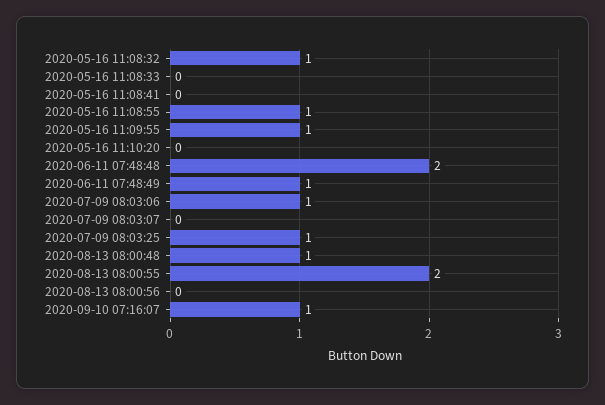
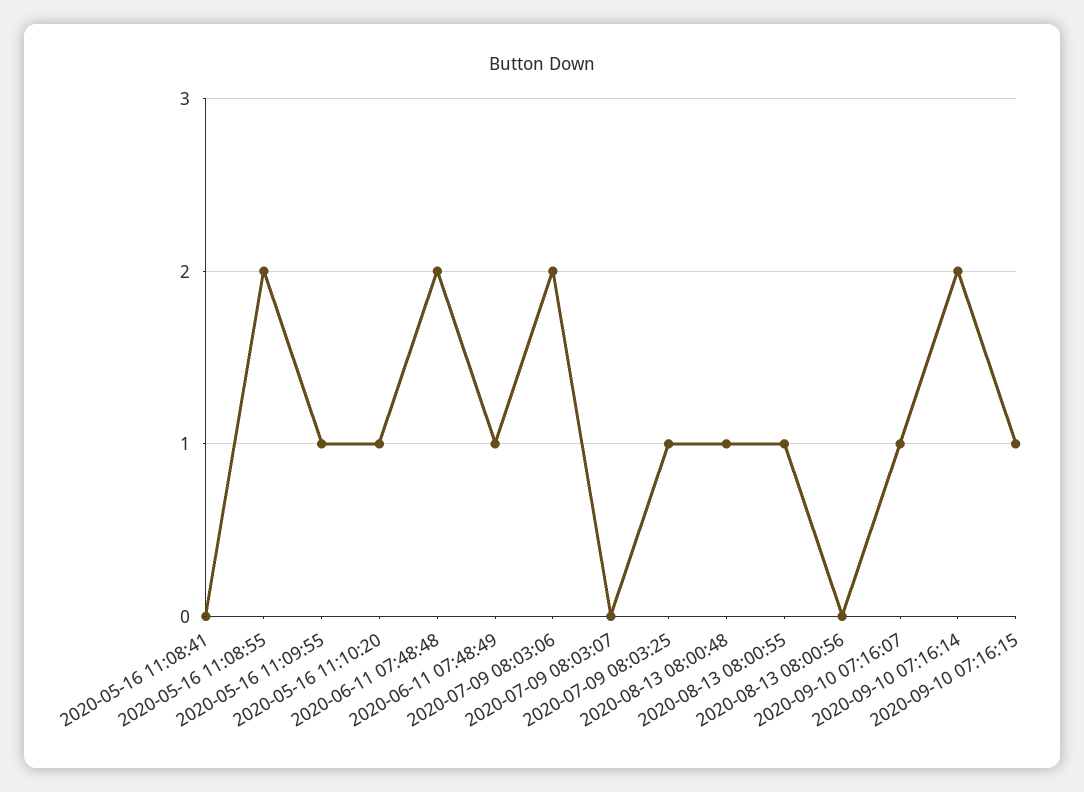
2020-05-16 11:08:32: 1 -> none
2020-05-16 11:08:33: 0 -> none
2020-05-16 11:08:55: 1 -> 2
2020-05-16 11:10:20: 0 -> 1
2020-07-09 08:03:06: 1 -> 2
2020-08-13 08:00:55: 2 -> 1
2020-09-10 07:16:14: none -> 2
2020-09-10 07:16:15: none -> 1

